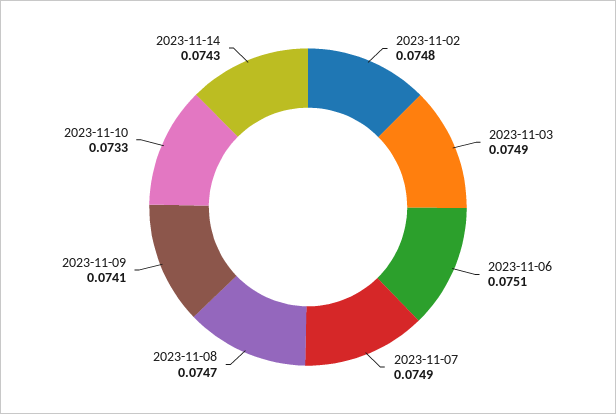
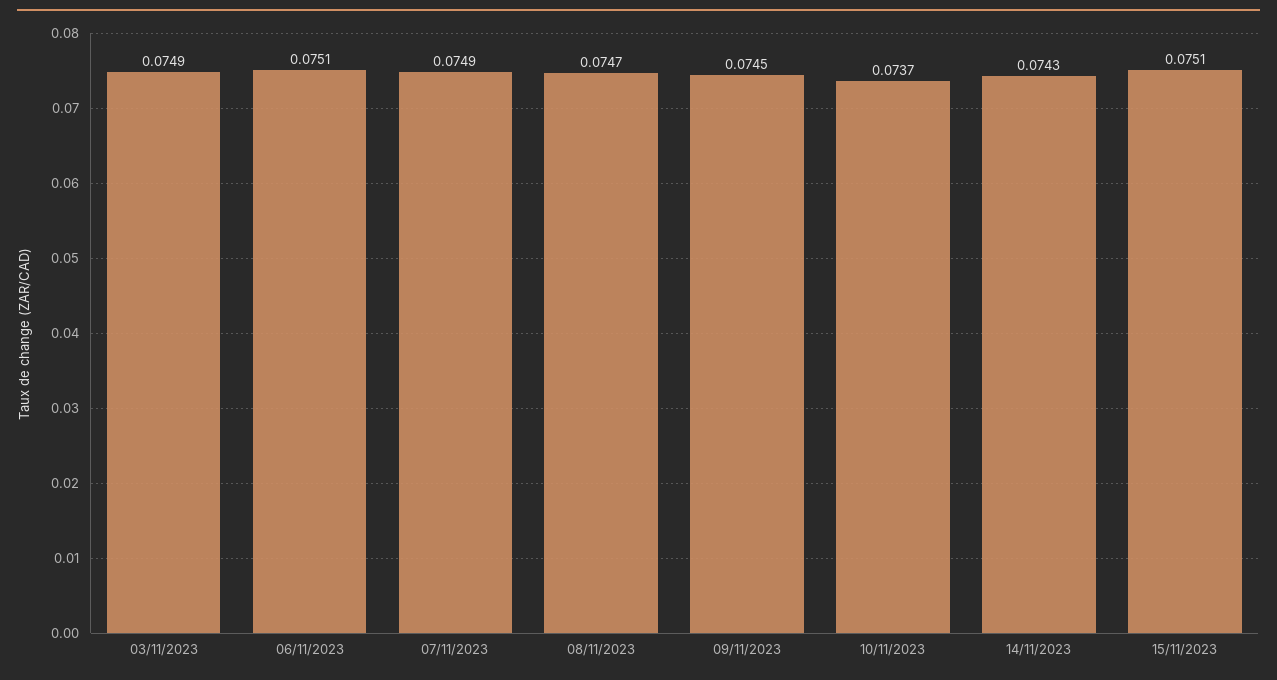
2023-11-02: 0.0748 -> none
2023-11-09: 0.0741 -> 0.0745
2023-11-10: 0.0733 -> 0.0737
15/11/2023: none -> 0.0751

